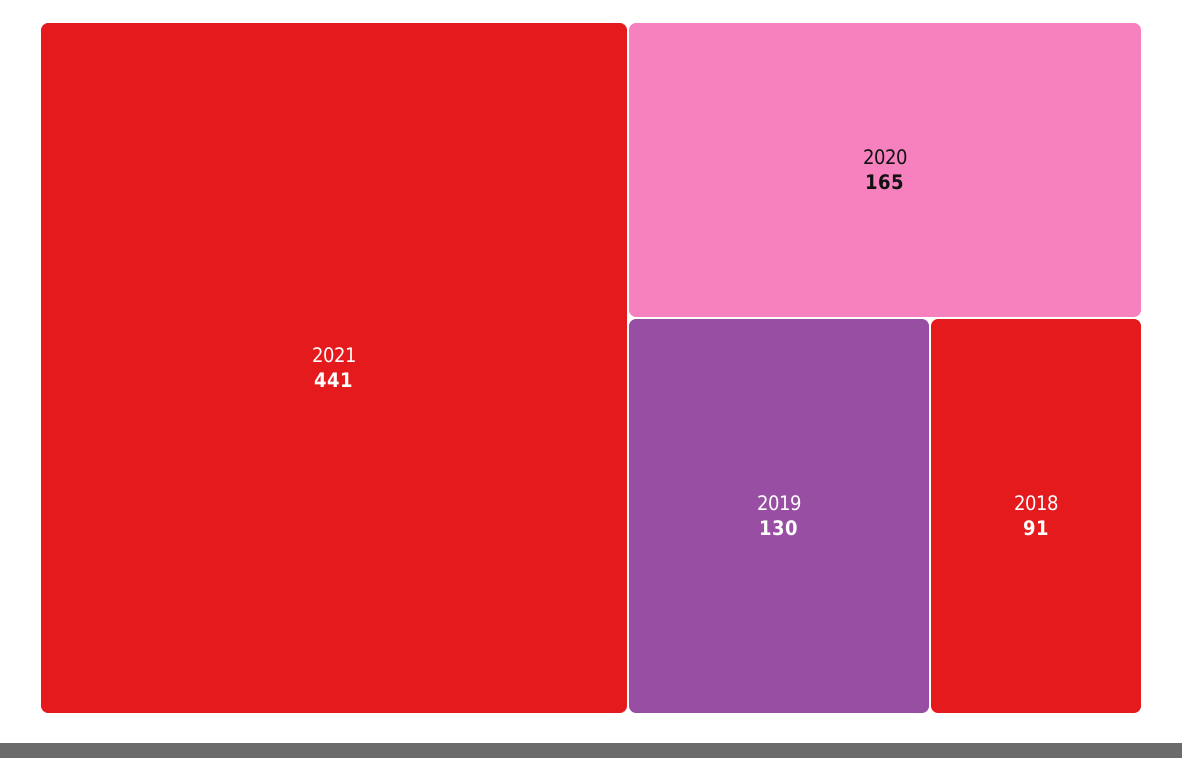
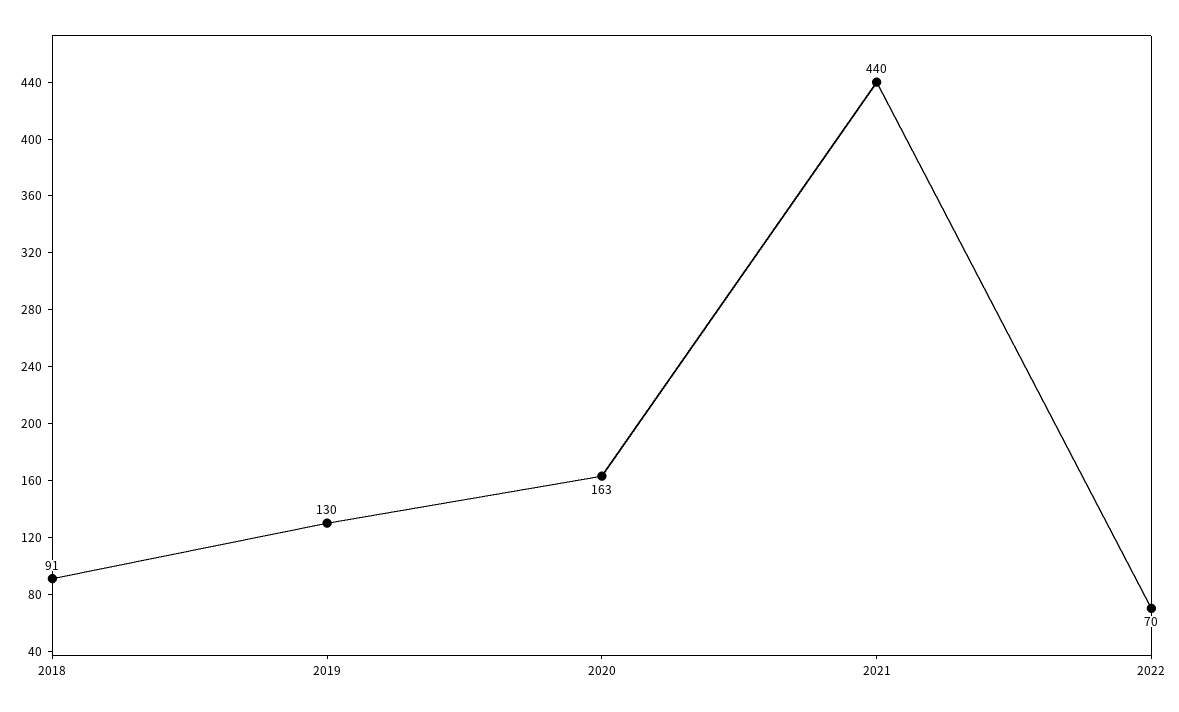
2021: 441 -> 440
2020: 165 -> 163
2022: none -> 70

